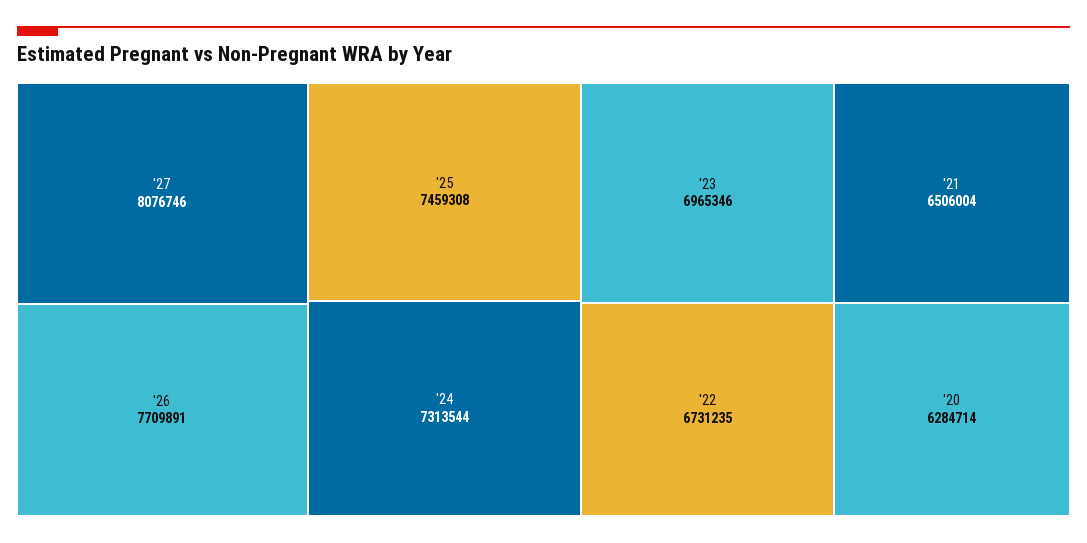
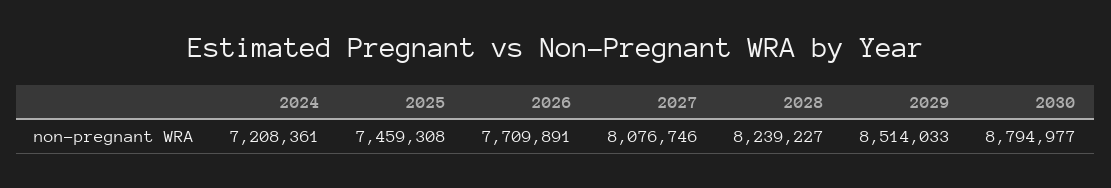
'24: 7313544 -> 7208361
'23: 6965346 -> none
'22: 6731235 -> none
'21: 6506004 -> none
'20: 6284714 -> none
2028: none -> 8239227
2029: none -> 8514033
2030: none -> 8794977

